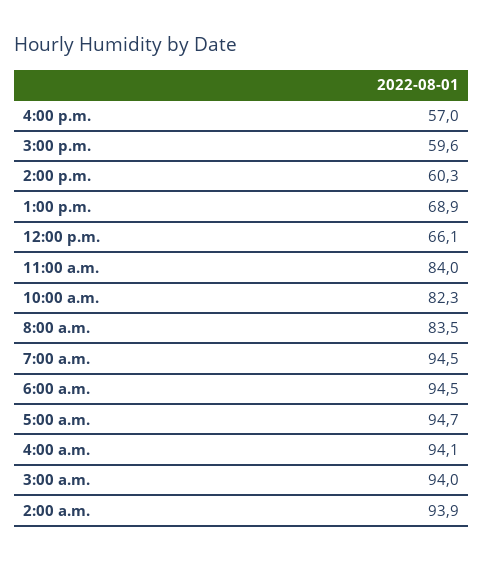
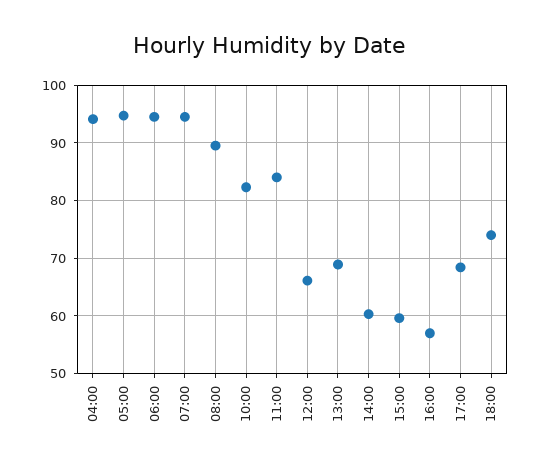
8:00 a.m.: 83.5 -> 90
3:00 a.m.: 94 -> none
2:00 a.m.: 93.9 -> none
17:00: none -> 68
18:00: none -> 74

